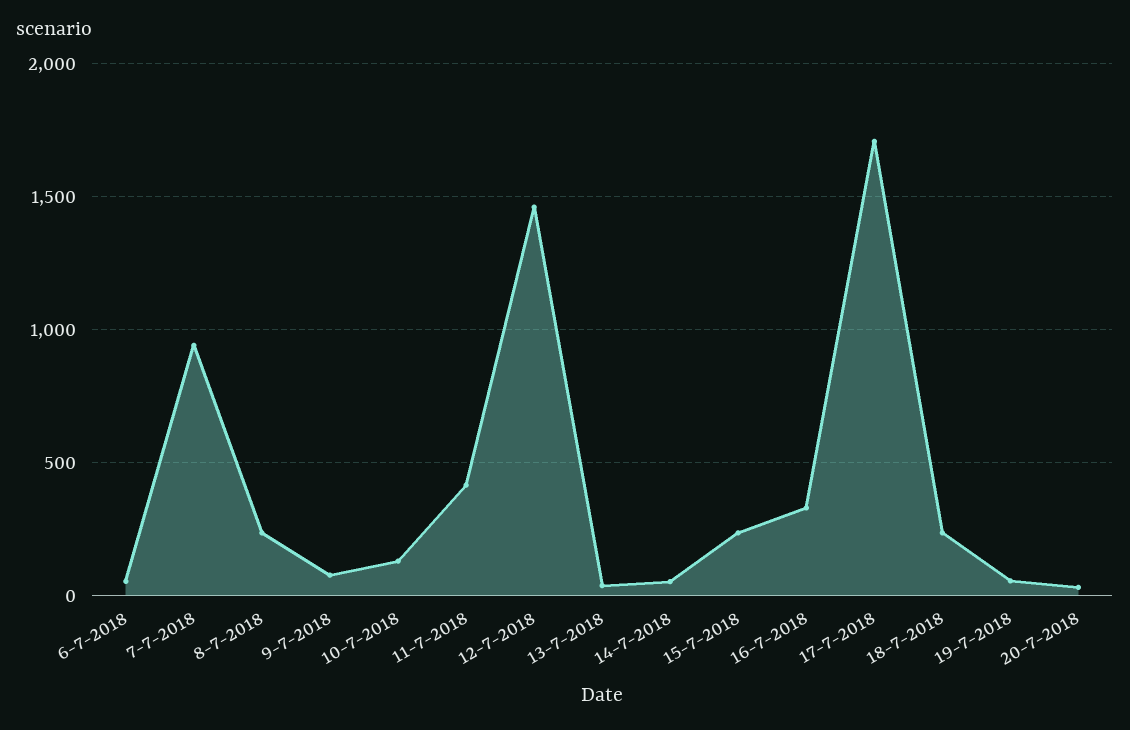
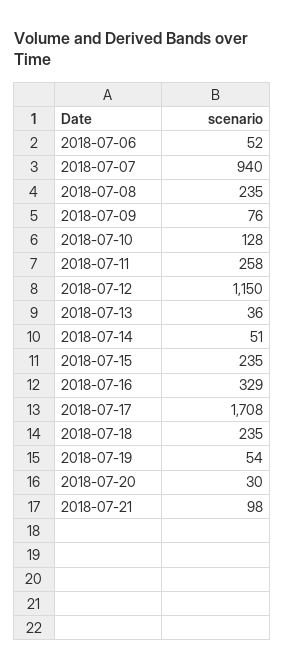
11-7-2018: 400 -> 258
12-7-2018: 1450 -> 1150
2018-07-21: none -> 98

